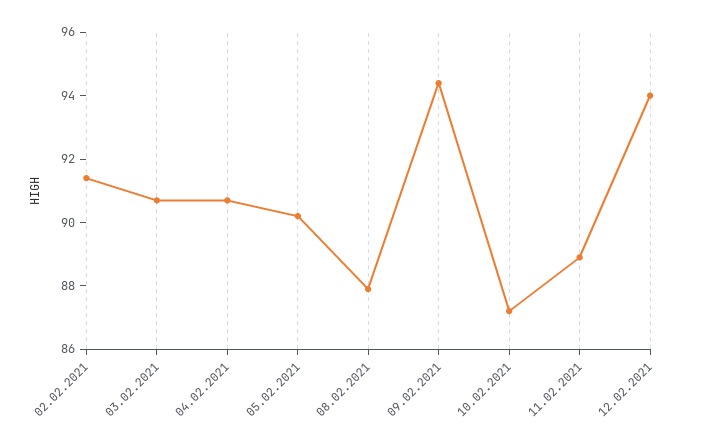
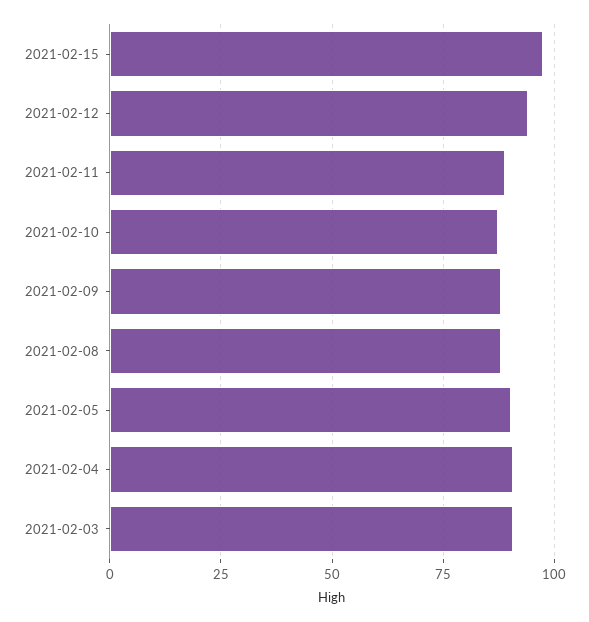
02.02.2021: 91.5 -> none
09.02.2021: 94.5 -> 87.5
2021-02-15: none -> 97.5

